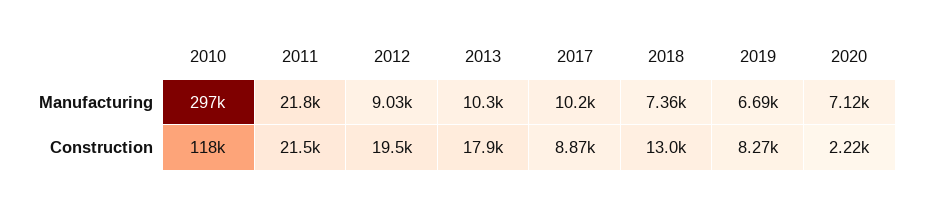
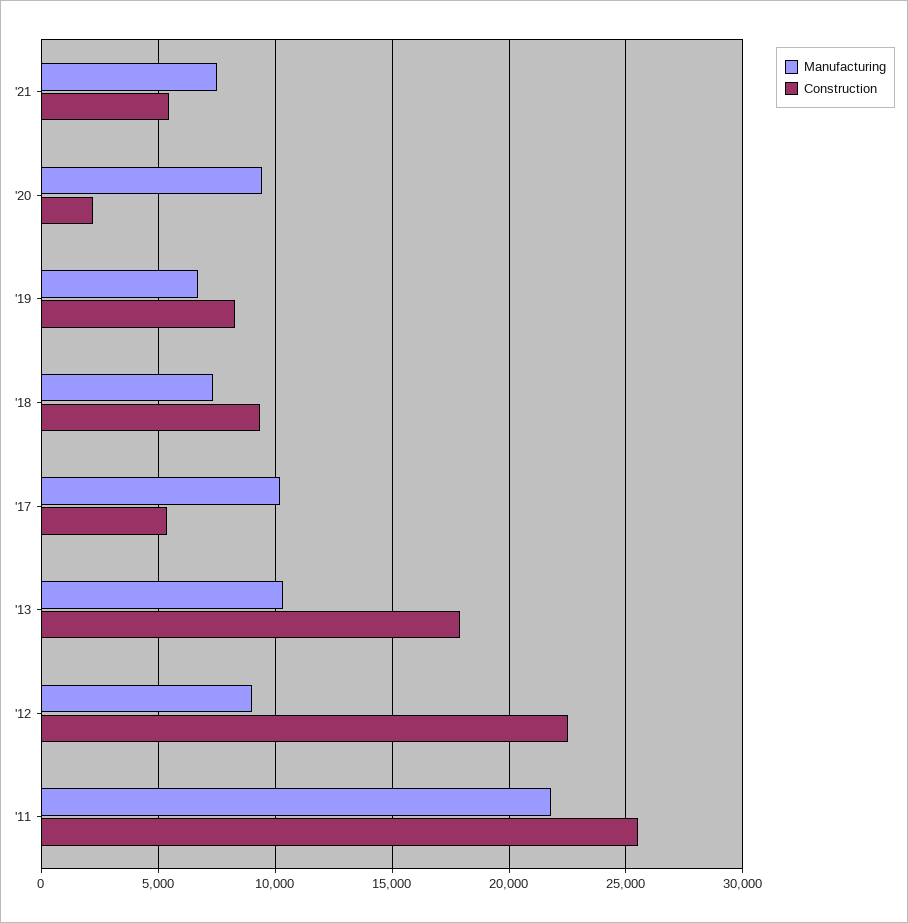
Manufacturing, 2010: 297000 -> none
Manufacturing, 2020: 7120 -> 9500
Construction, 2010: 118000 -> none
Construction, 2011: 21500 -> 25500
Construction, 2012: 19500 -> 22500
Construction, 2017: 8870 -> 5500
Construction, 2018: 13000 -> 9500
Manufacturing, '21: none -> 7500
Construction, '21: none -> 5500

